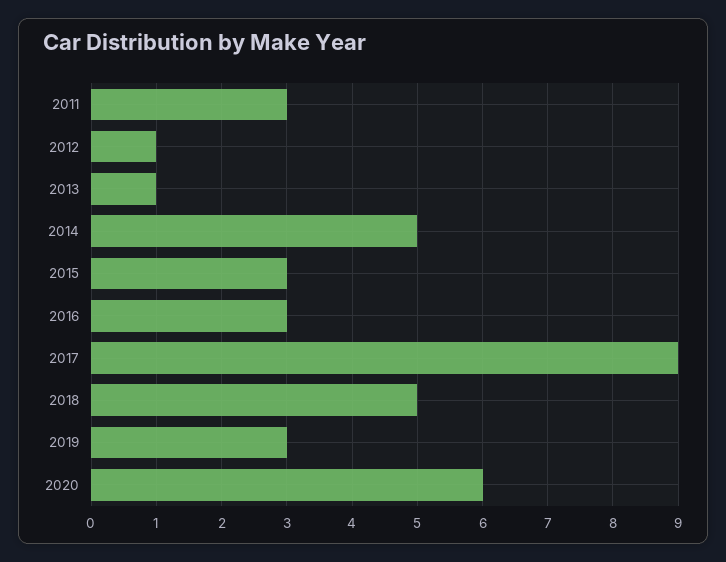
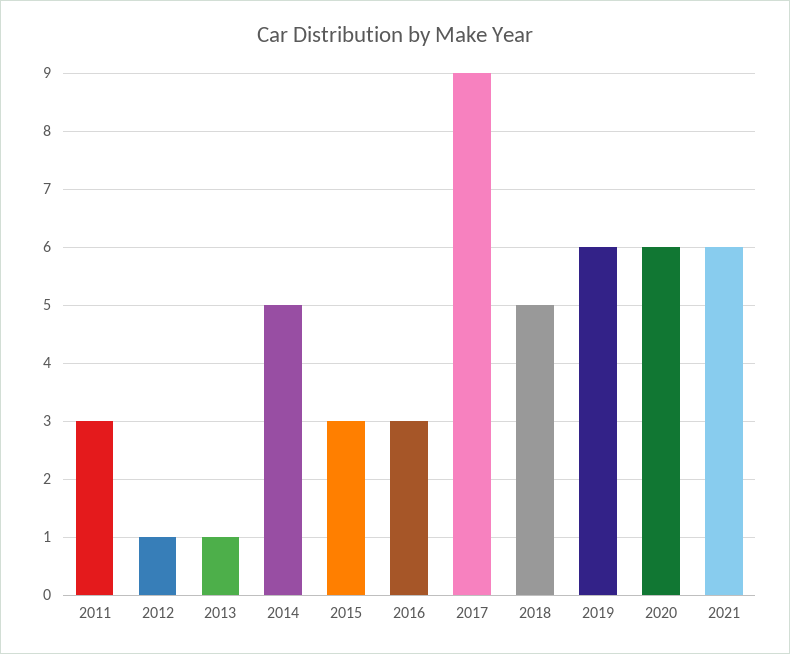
2019: 3 -> 6
2021: none -> 6

